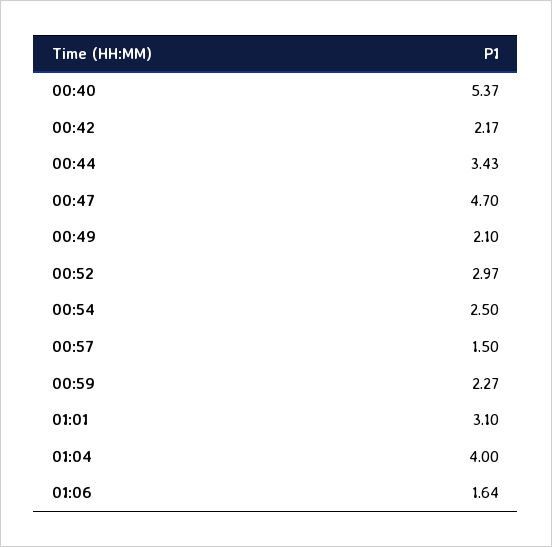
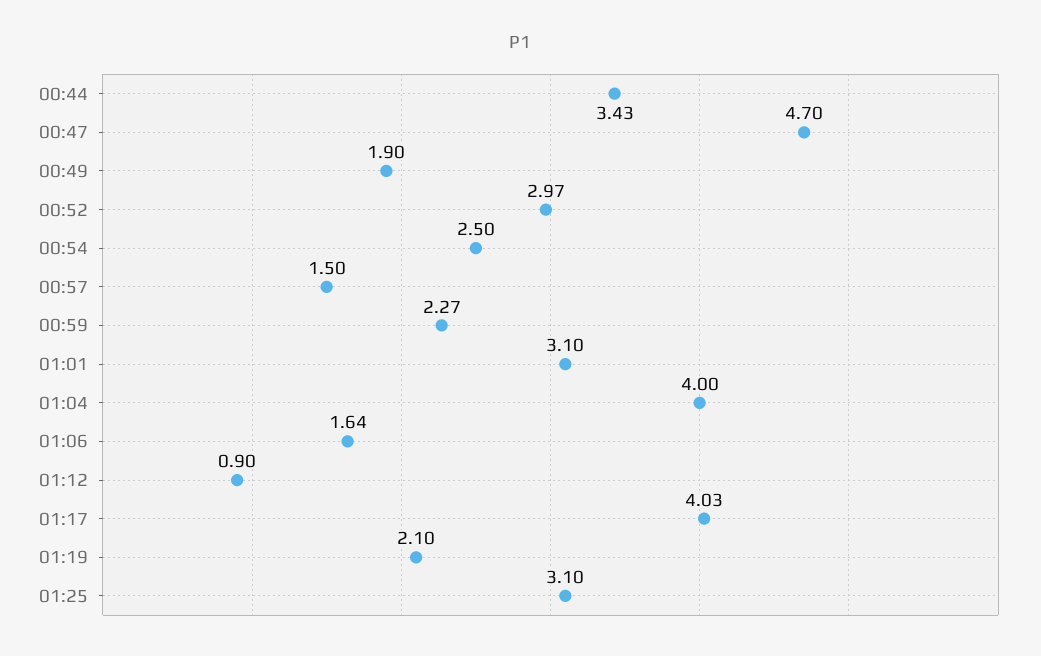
00:40: 5.37 -> none
00:42: 2.17 -> none
00:49: 2.1 -> 1.9
01:12: none -> 0.9
01:17: none -> 4.03
01:19: none -> 2.1
01:25: none -> 3.1

